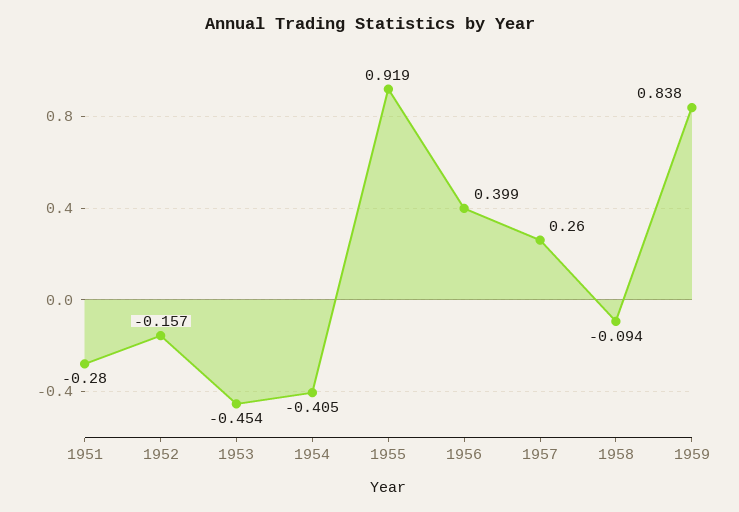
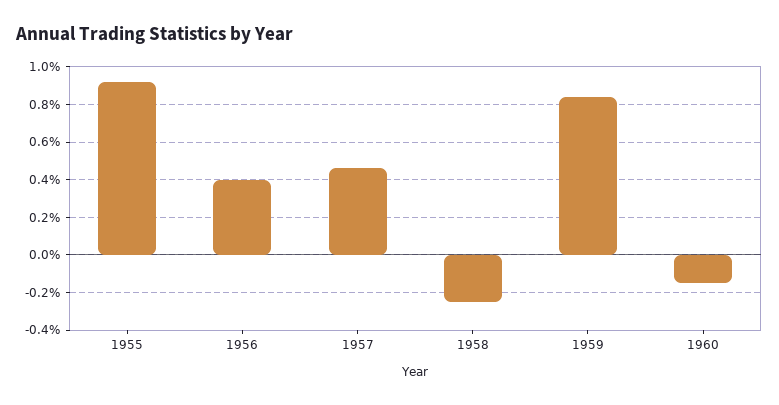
1951: -0.28 -> none
1952: -0.157 -> none
1953: -0.454 -> none
1954: -0.405 -> none
1957: 0.26 -> 0.45
1958: -0.094 -> -0.25
1960: none -> -0.15

